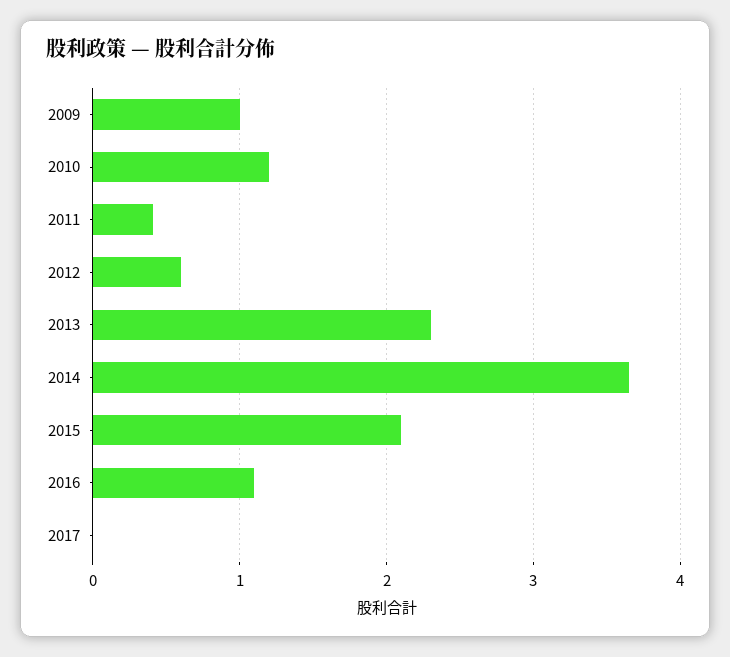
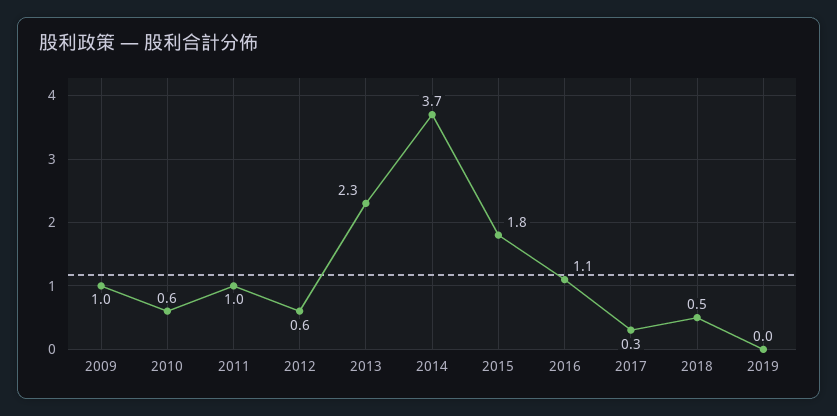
2010: 1.2 -> 0.6
2011: 0.4 -> 1
2015: 2.1 -> 1.8
2017: 0 -> 0.3
2018: none -> 0.5
2019: none -> 0

